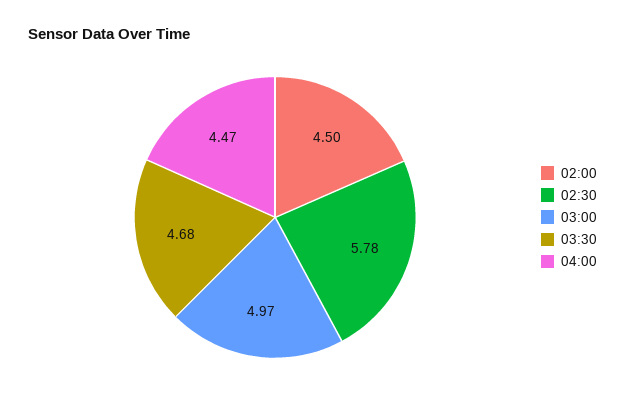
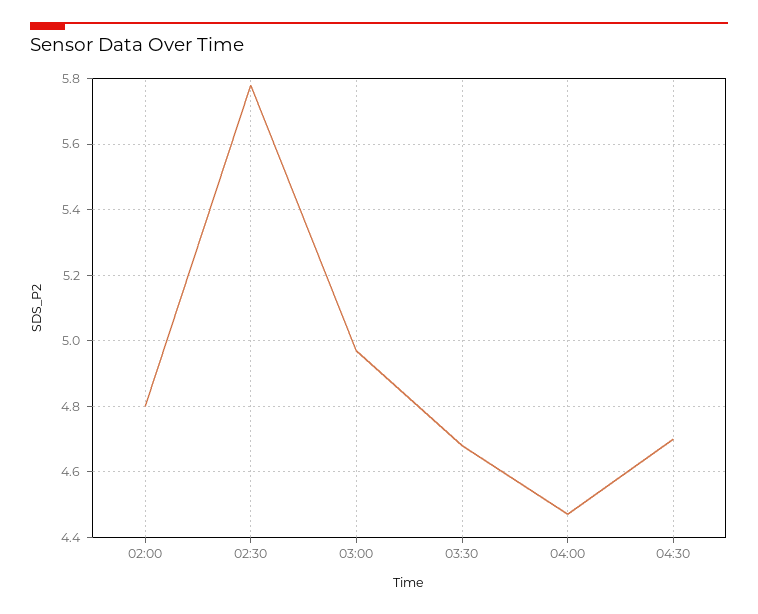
02:00: 4.5 -> 4.8
04:30: none -> 4.7

